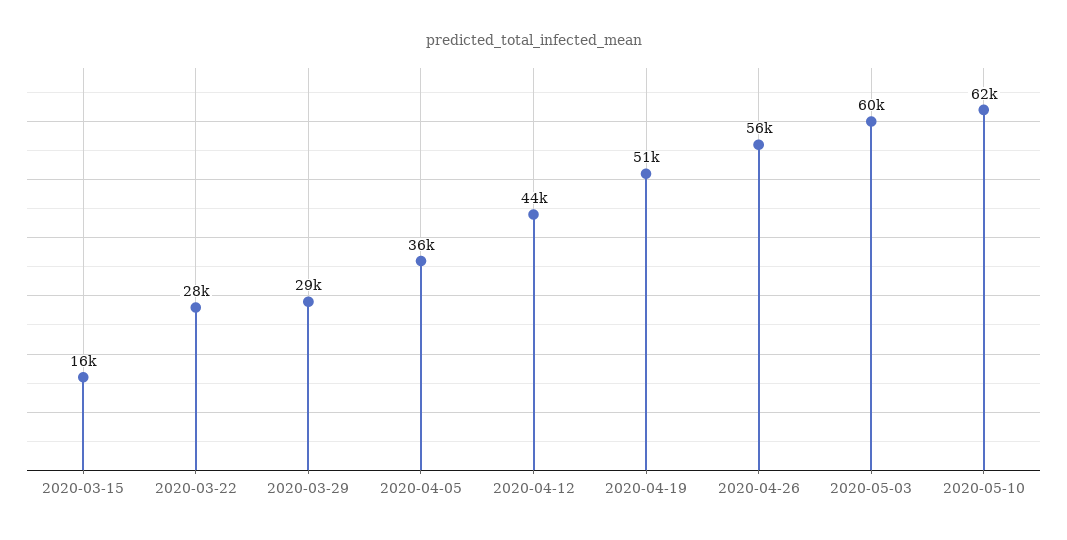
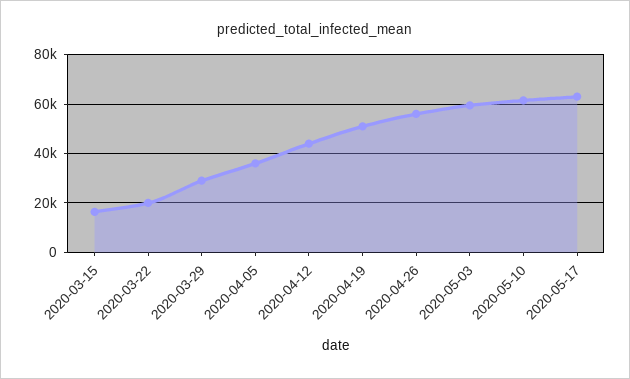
2020-03-22: 28000 -> 20000
2020-05-17: none -> 62500

